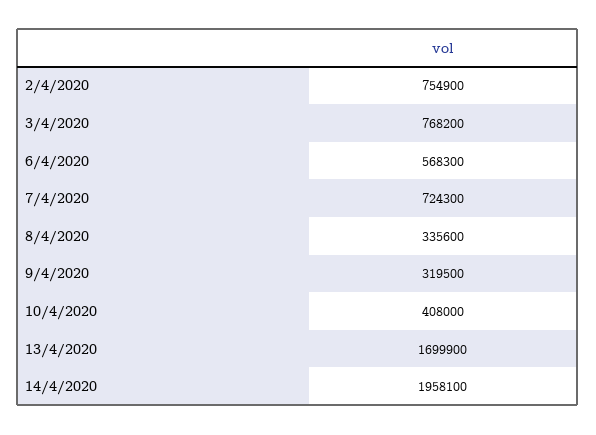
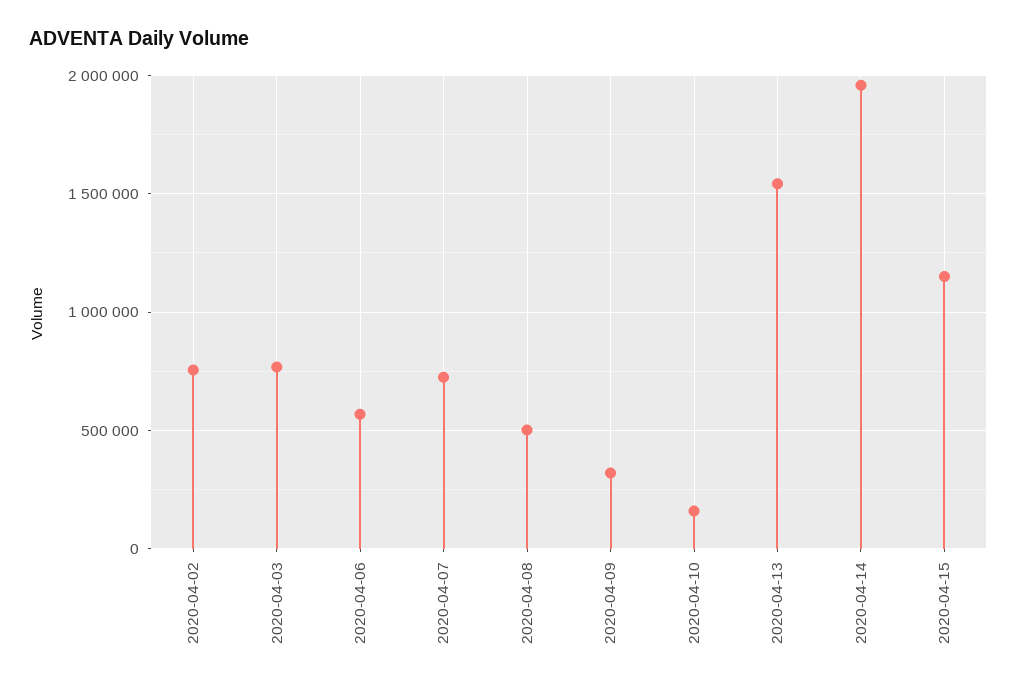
8/4/2020: 335600 -> 500000
10/4/2020: 408000 -> 150000
13/4/2020: 1699900 -> 1550000
2020-04-15: none -> 1150000

